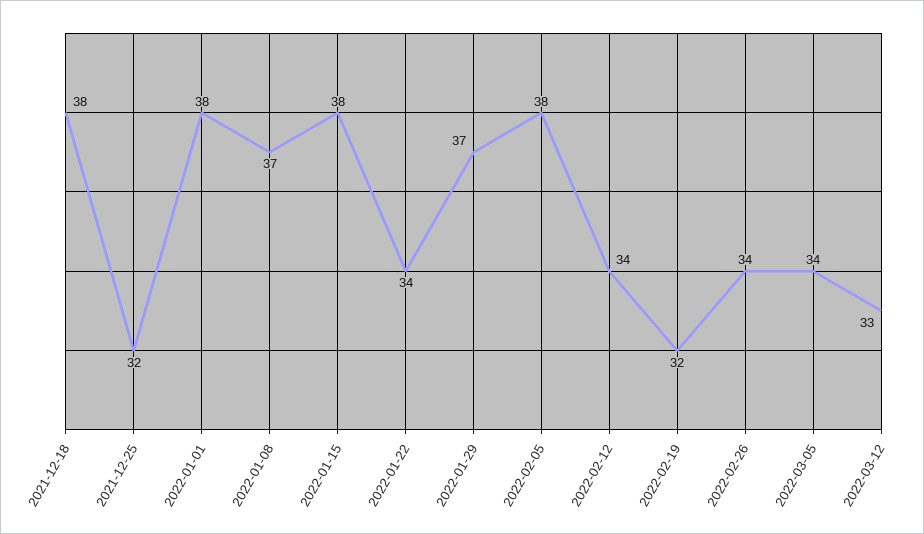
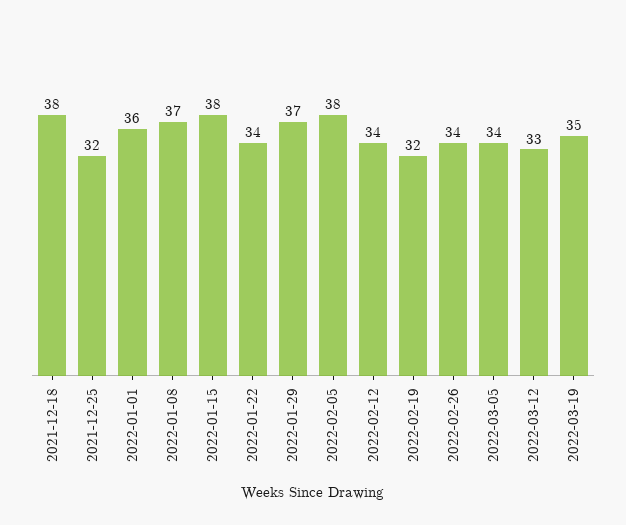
2022-01-01: 38 -> 36
2022-03-19: none -> 35

